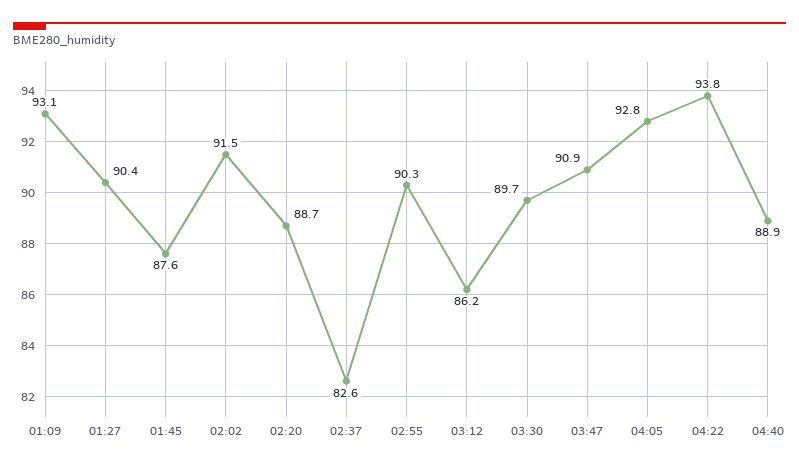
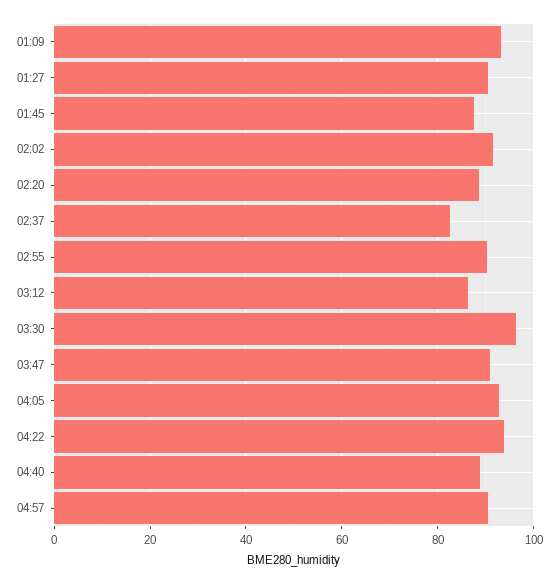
03:30: 89.7 -> 96
04:57: none -> 90

